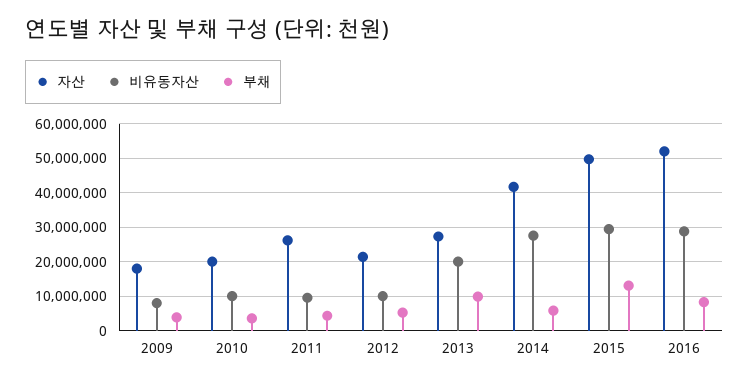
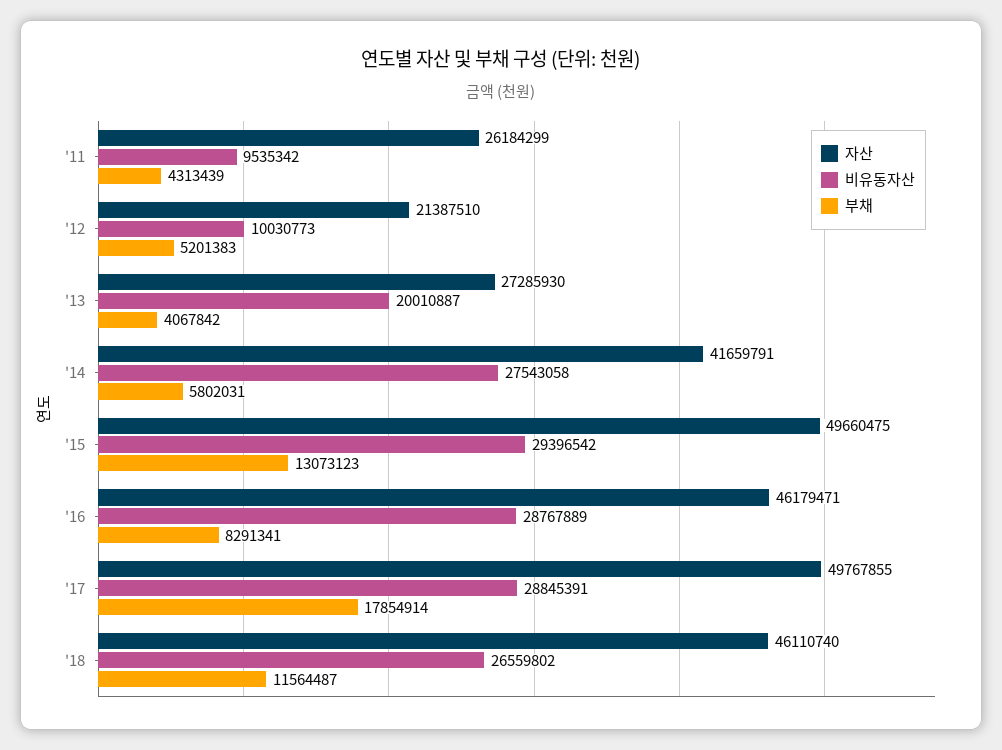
자산, 2009: 18000000 -> none
비유동자산, 2009: 8000000 -> none
부채, 2009: 4000000 -> none
자산, 2010: 20000000 -> none
비유동자산, 2010: 10000000 -> none
부채, 2010: 4000000 -> none
부채, 2013: 10000000 -> 4067842
자산, 2016: 52000000 -> 46179471
자산, '17: none -> 49767855
비유동자산, '17: none -> 28845391
부채, '17: none -> 17854914
자산, '18: none -> 46110740
비유동자산, '18: none -> 26559802
부채, '18: none -> 11564487

